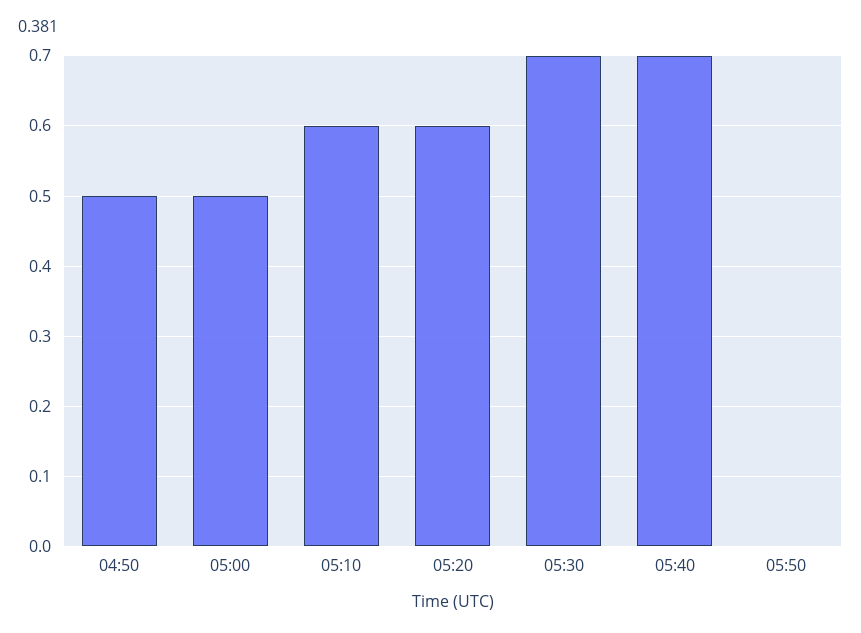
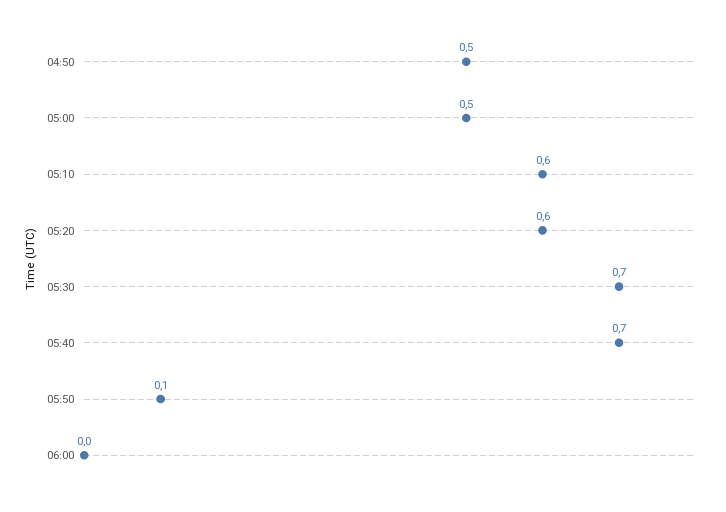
05:50: 0 -> 0.1
06:00: none -> 0

